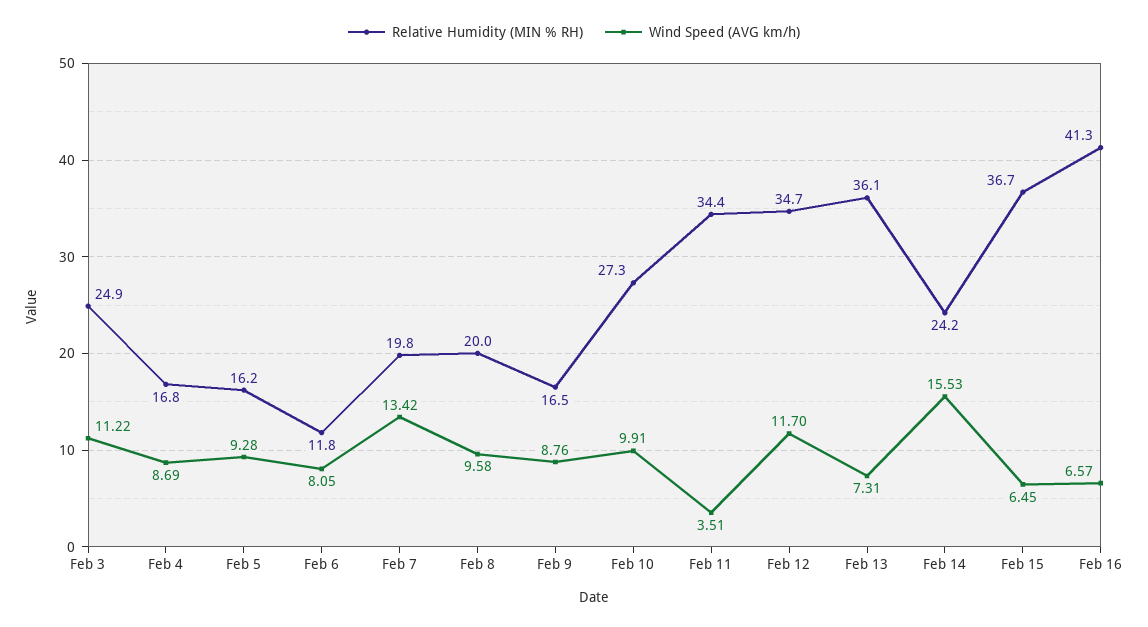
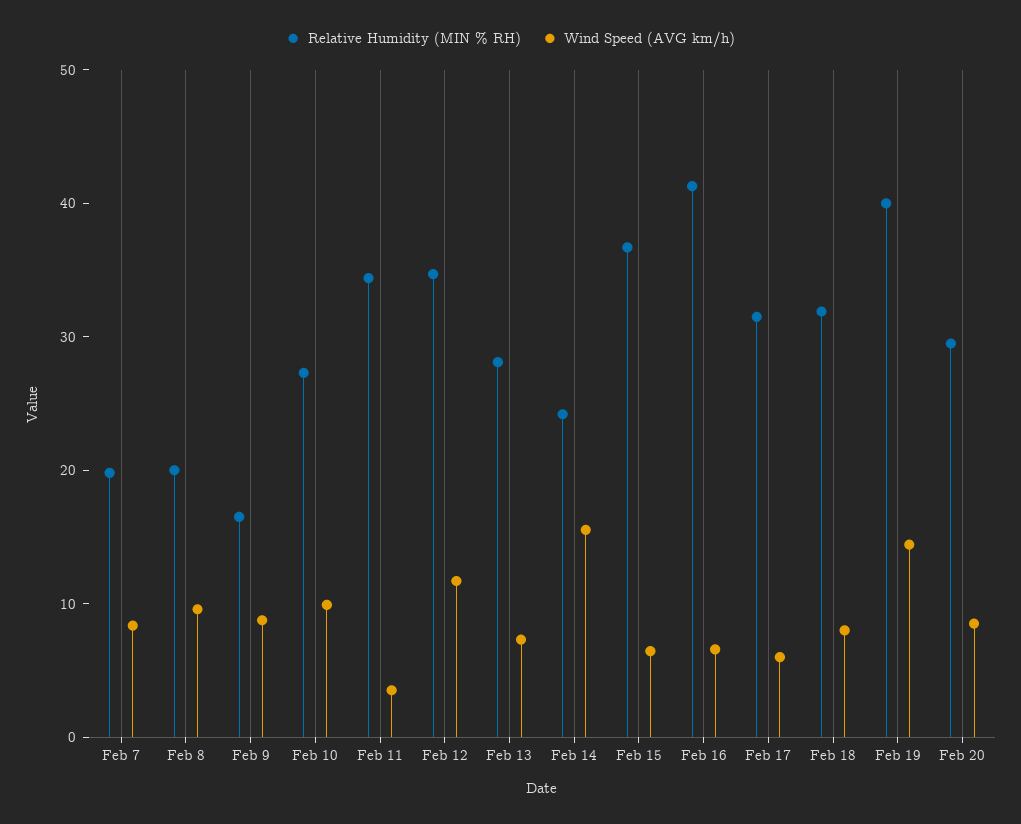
Relative Humidity (MIN % RH), Feb 3: 24.9 -> none
Wind Speed (AVG km/h), Feb 3: 11.22 -> none
Relative Humidity (MIN % RH), Feb 4: 16.8 -> none
Wind Speed (AVG km/h), Feb 4: 8.69 -> none
Relative Humidity (MIN % RH), Feb 5: 16.2 -> none
Wind Speed (AVG km/h), Feb 5: 9.28 -> none
Relative Humidity (MIN % RH), Feb 6: 11.8 -> none
Wind Speed (AVG km/h), Feb 6: 8.05 -> none
Wind Speed (AVG km/h), Feb 7: 13.42 -> 8
Relative Humidity (MIN % RH), Feb 13: 36.1 -> 28
Relative Humidity (MIN % RH), Feb 17: none -> 32
Wind Speed (AVG km/h), Feb 17: none -> 6
Relative Humidity (MIN % RH), Feb 18: none -> 32
Wind Speed (AVG km/h), Feb 18: none -> 8
Relative Humidity (MIN % RH), Feb 19: none -> 40
Wind Speed (AVG km/h), Feb 19: none -> 14
Relative Humidity (MIN % RH), Feb 20: none -> 30
Wind Speed (AVG km/h), Feb 20: none -> 8

